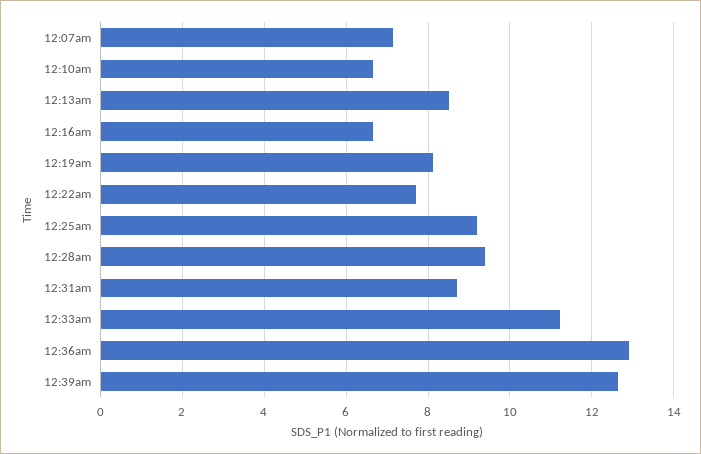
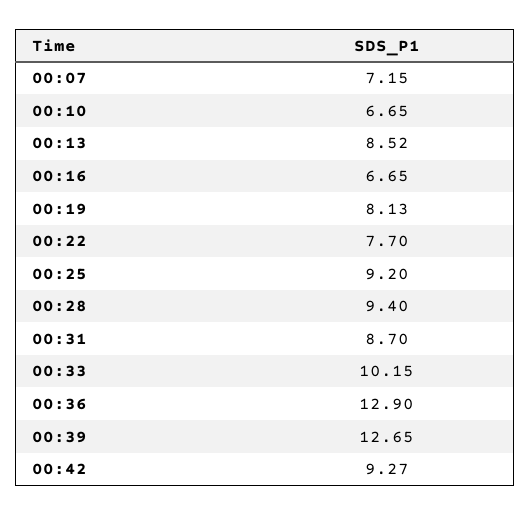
12:33am: 11.2 -> 10.15
00:42: none -> 9.27

